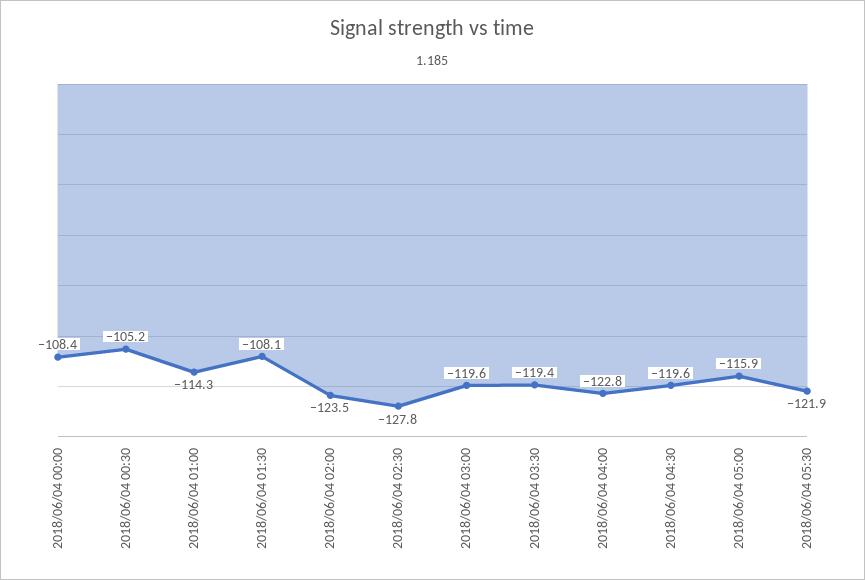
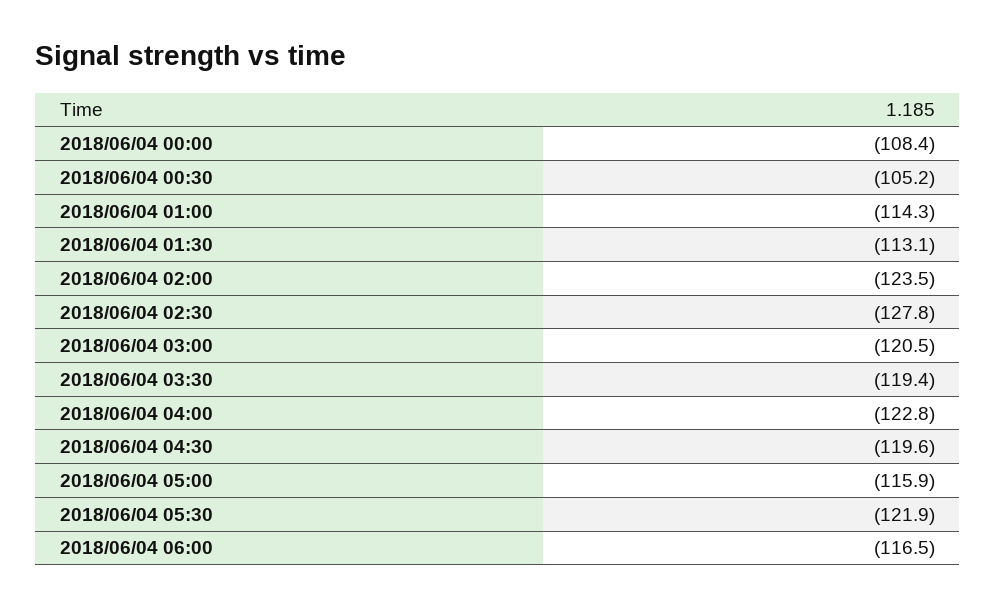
2018/06/04 01:30: -108.1 -> -113.1
2018/06/04 03:00: -119.6 -> -120.5
2018/06/04 06:00: none -> -116.5

